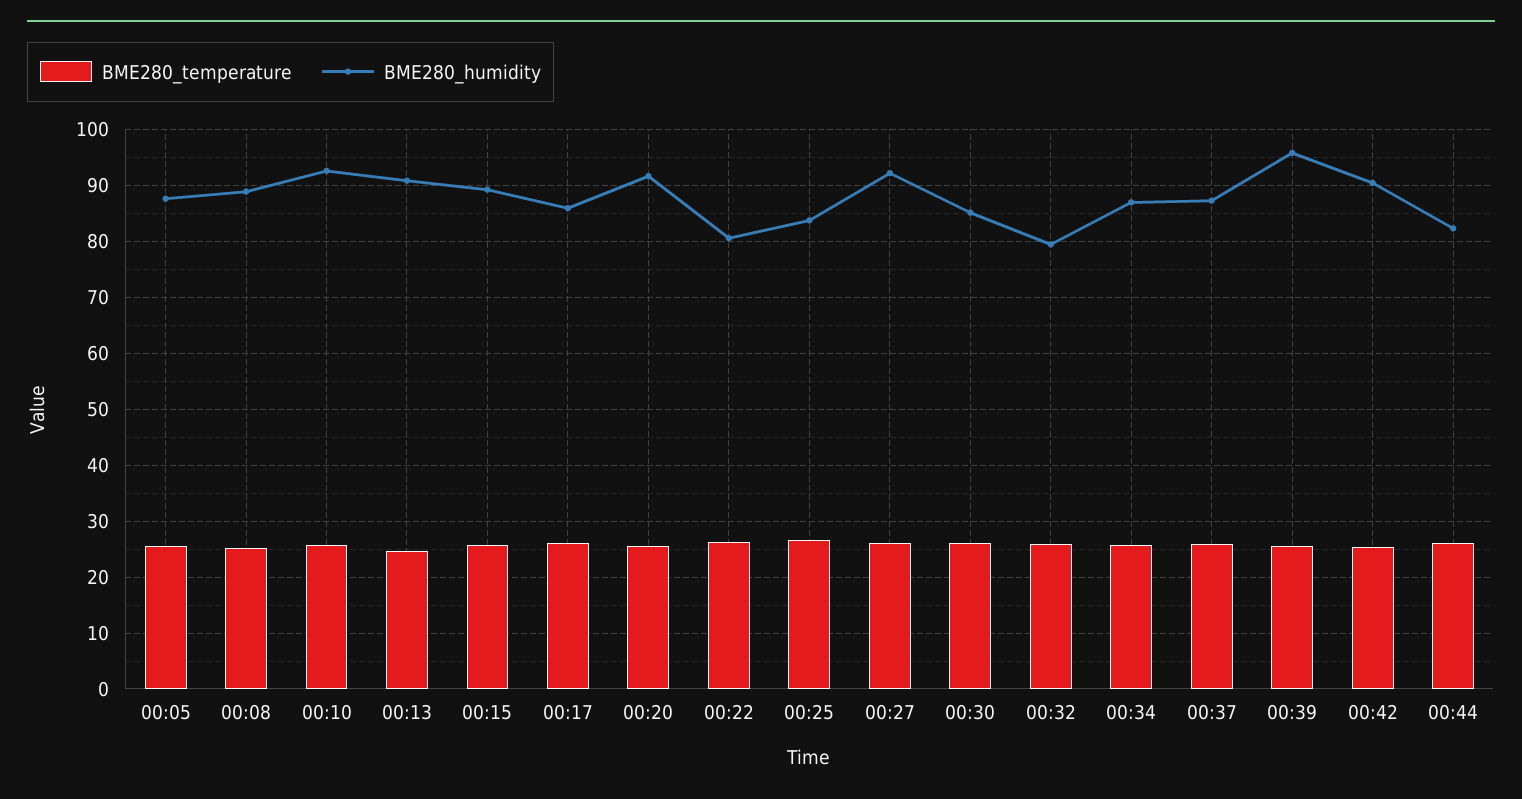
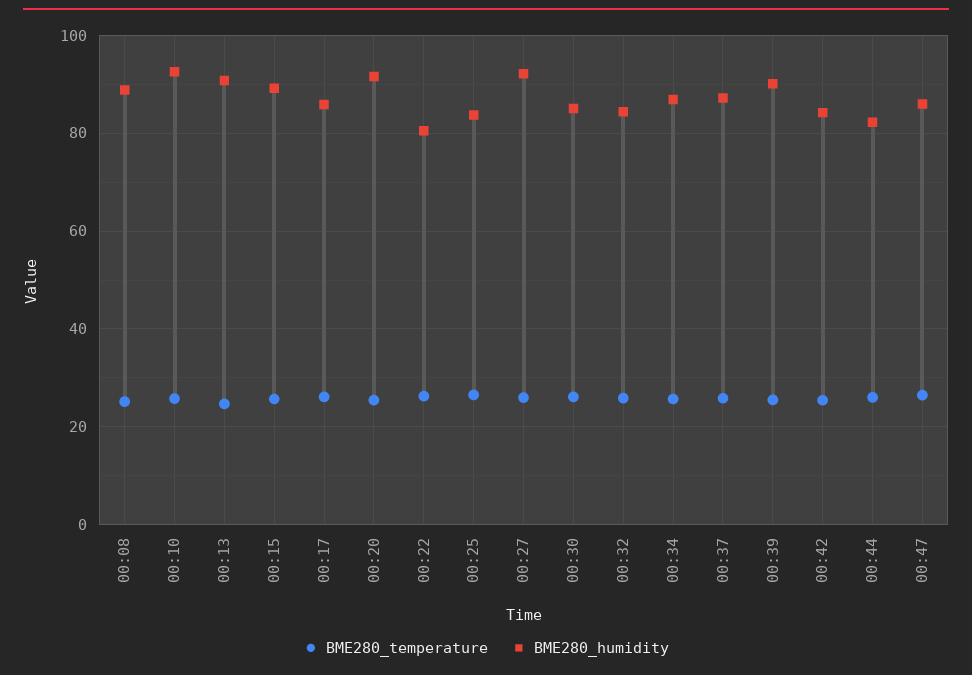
BME280_temperature, 00:05: 26 -> none
BME280_humidity, 00:05: 88 -> none
BME280_humidity, 00:32: 80 -> 84
BME280_humidity, 00:39: 96 -> 90
BME280_humidity, 00:42: 90 -> 84
BME280_temperature, 00:47: none -> 26
BME280_humidity, 00:47: none -> 86

